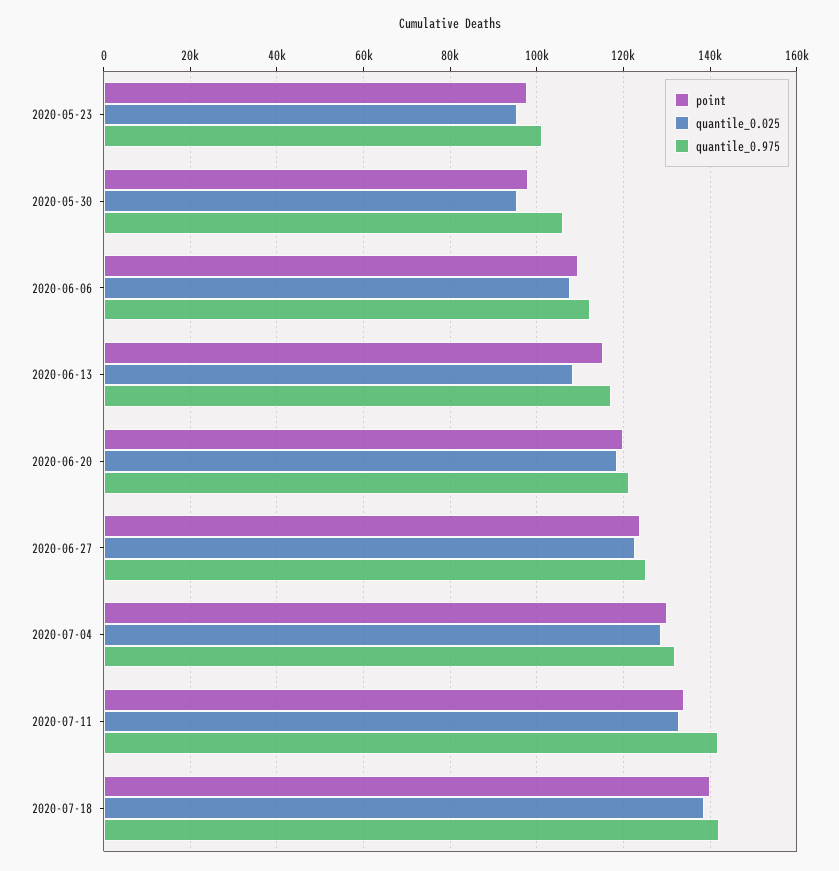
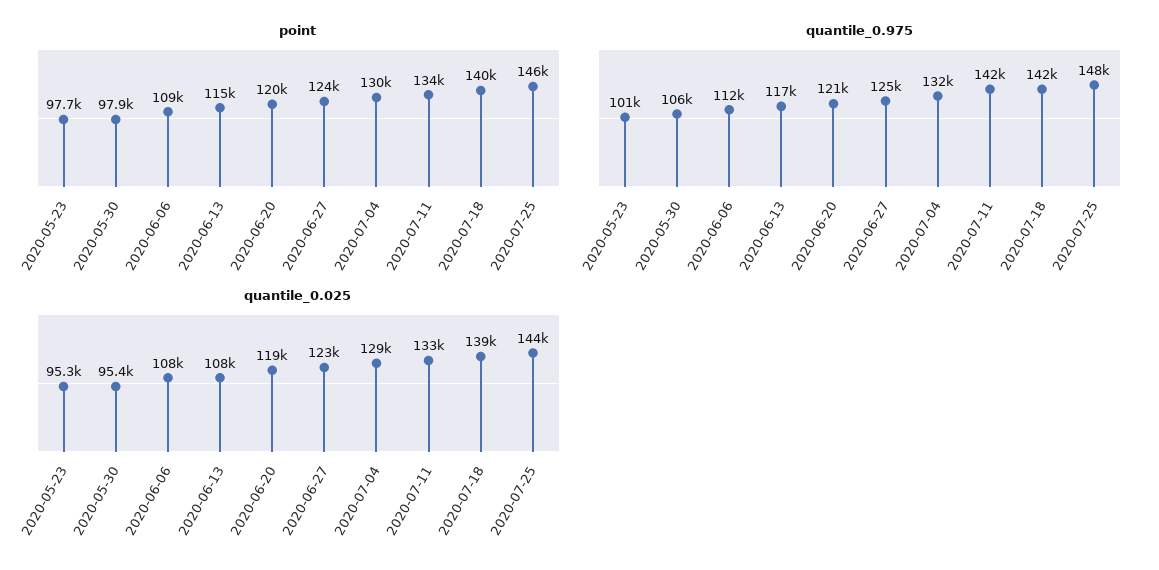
point, 2020-07-25: none -> 146000
quantile_0.975, 2020-07-25: none -> 148000
quantile_0.025, 2020-07-25: none -> 144000

